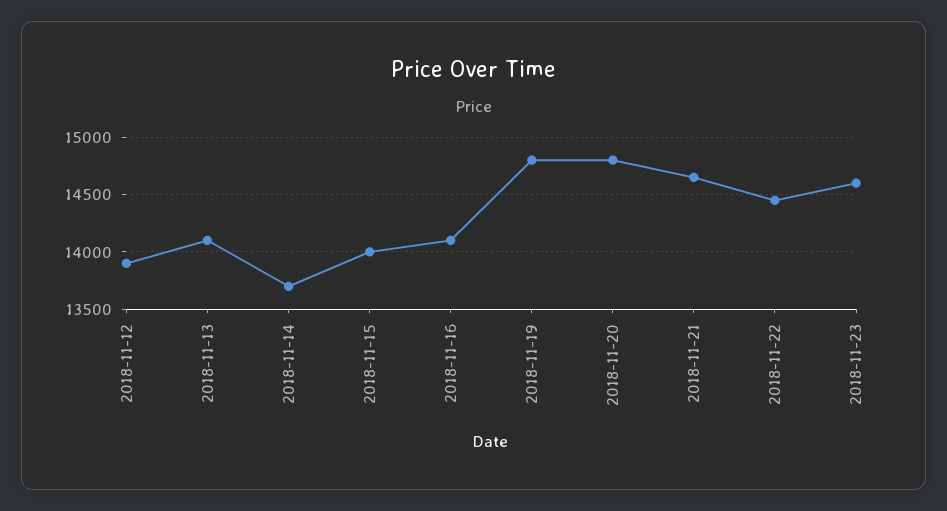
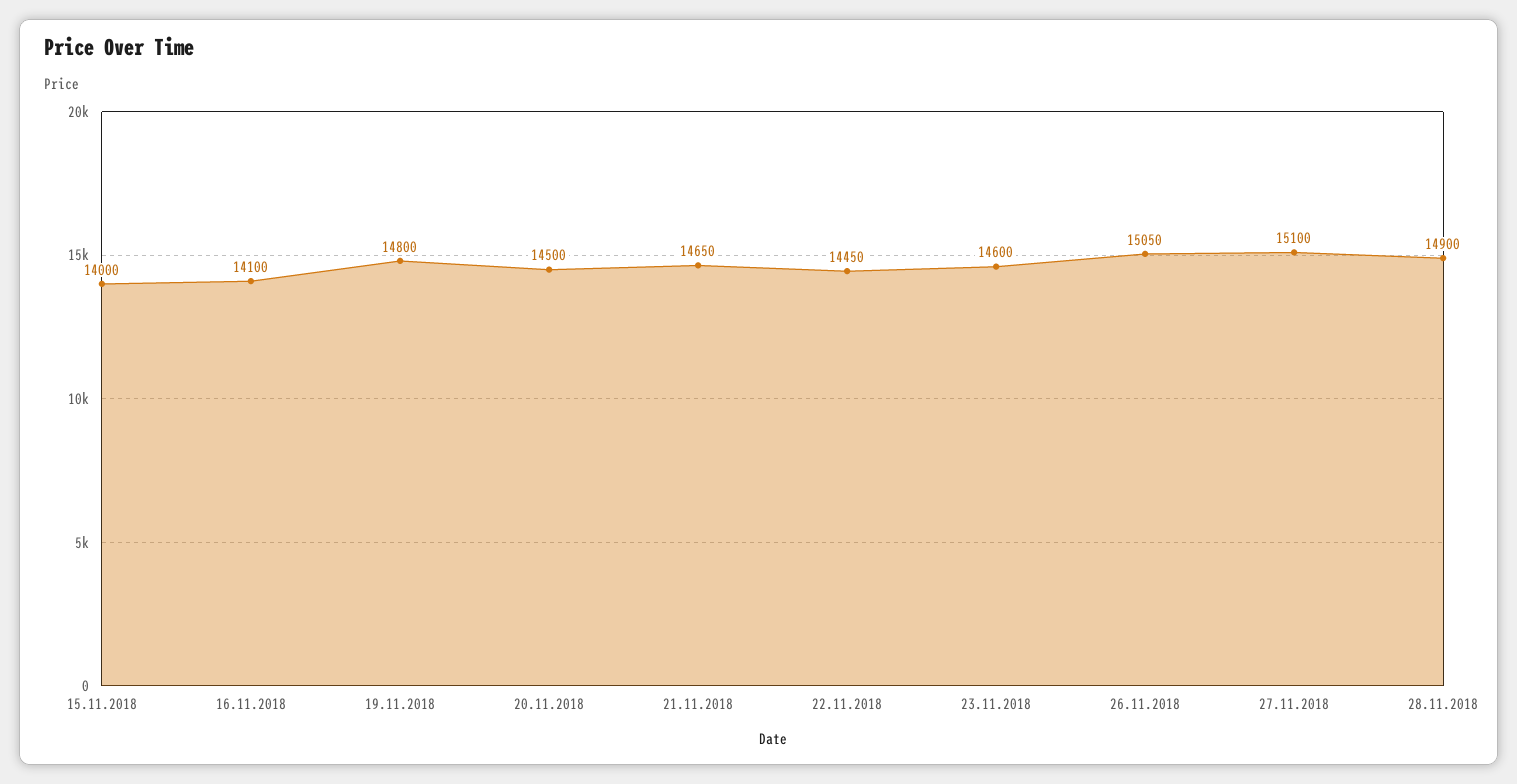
2018-11-12: 13900 -> none
2018-11-13: 14100 -> none
2018-11-14: 13700 -> none
2018-11-20: 14800 -> 14500
26.11.2018: none -> 15050
27.11.2018: none -> 15100
28.11.2018: none -> 14900

